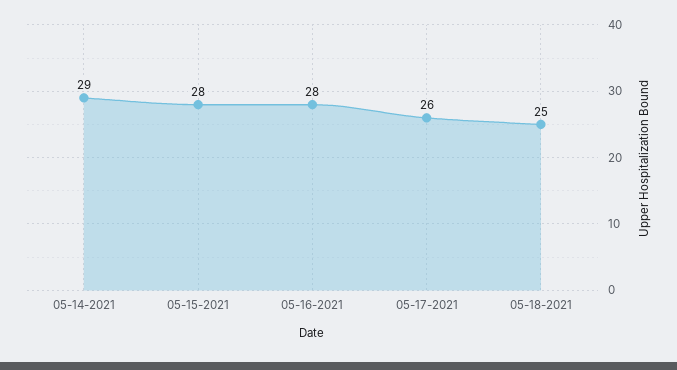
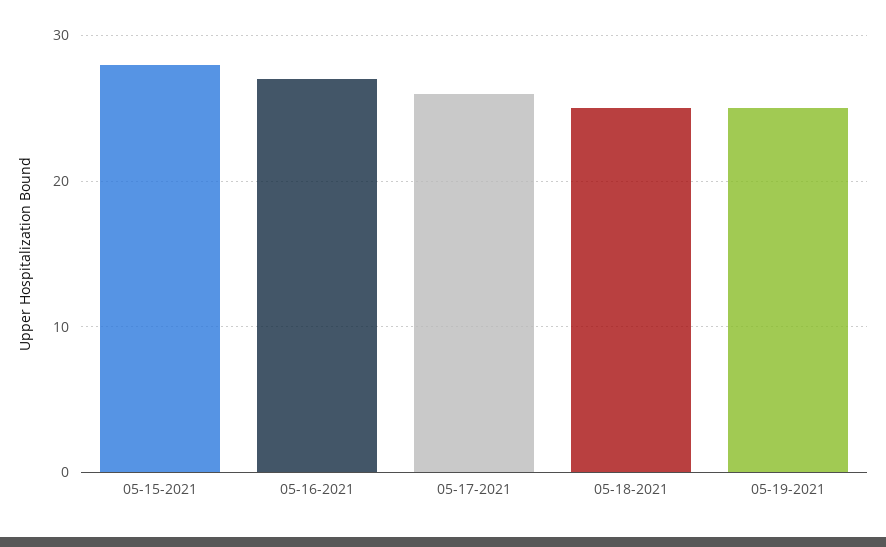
05-14-2021: 29 -> none
05-16-2021: 28 -> 27
05-19-2021: none -> 25

